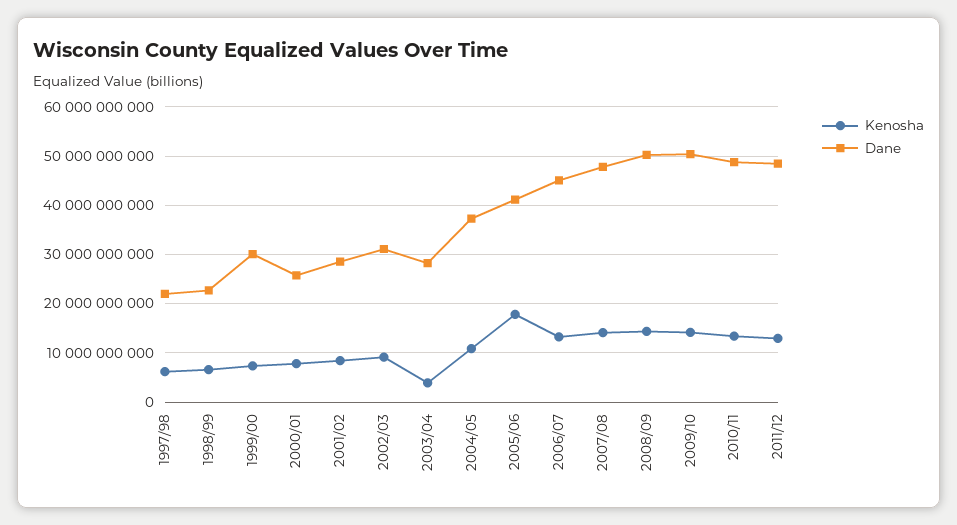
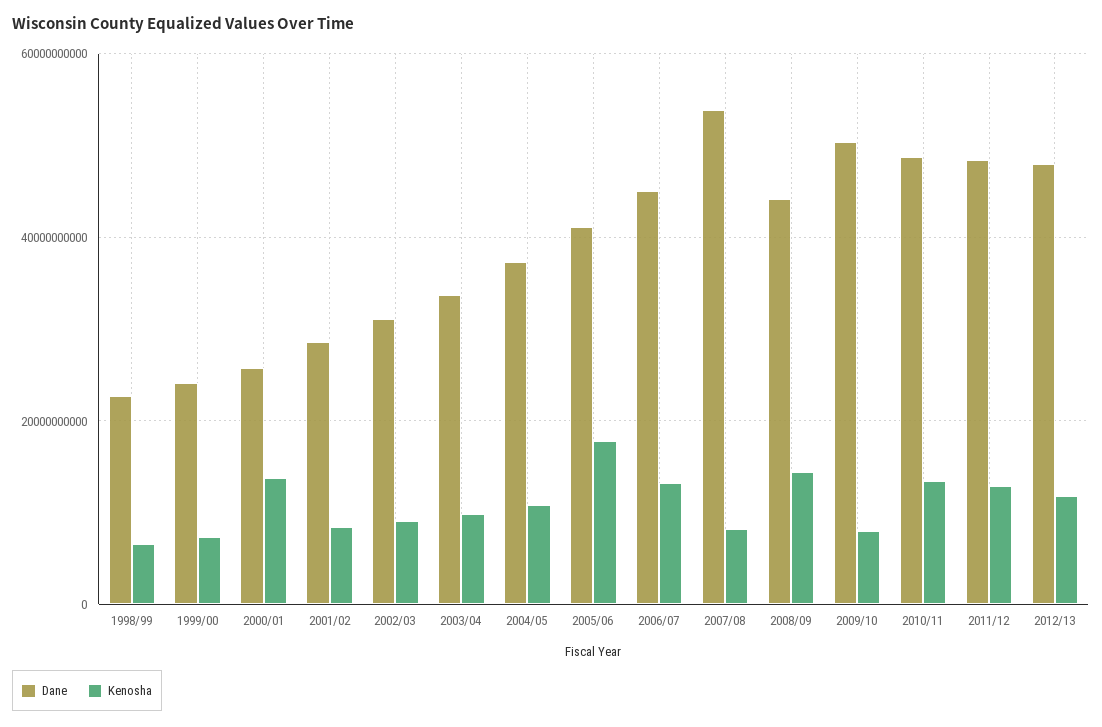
Kenosha, 1997/98: 6000000000 -> none
Dane, 1997/98: 22000000000 -> none
Dane, 1999/00: 30000000000 -> 24000000000
Kenosha, 2000/01: 8000000000 -> 14000000000
Kenosha, 2003/04: 4000000000 -> 10000000000
Dane, 2003/04: 28000000000 -> 34000000000
Kenosha, 2007/08: 14000000000 -> 8000000000
Dane, 2007/08: 48000000000 -> 54000000000
Dane, 2008/09: 50000000000 -> 44000000000
Kenosha, 2009/10: 14000000000 -> 8000000000
Dane, 2012/13: none -> 48000000000
Kenosha, 2012/13: none -> 12000000000

